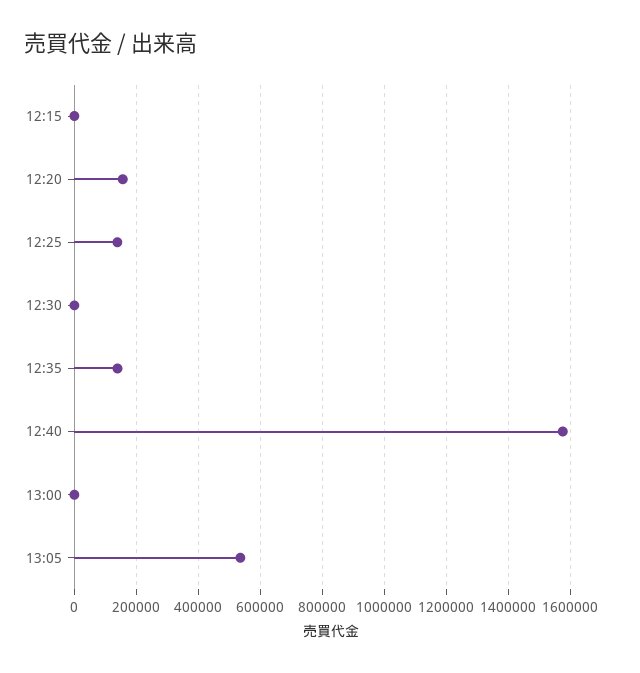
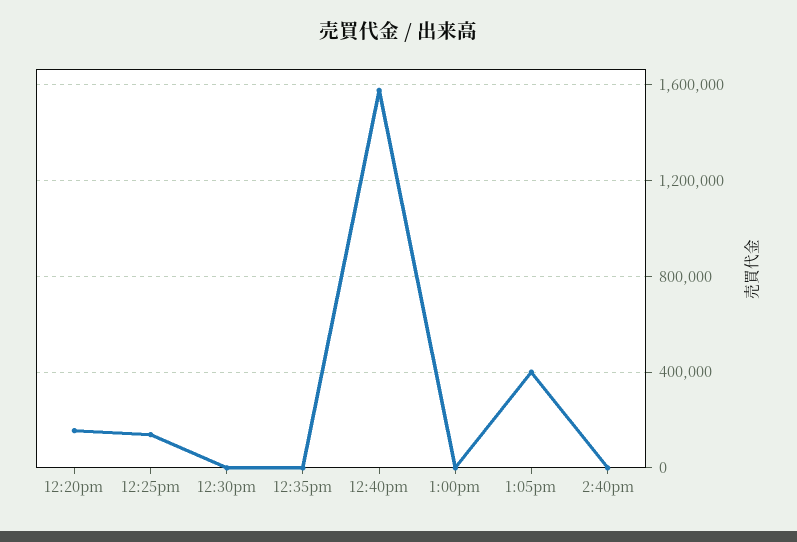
12:15: 0 -> none
12:35: 140000 -> 0
13:05: 540000 -> 400000
2:40pm: none -> 0

